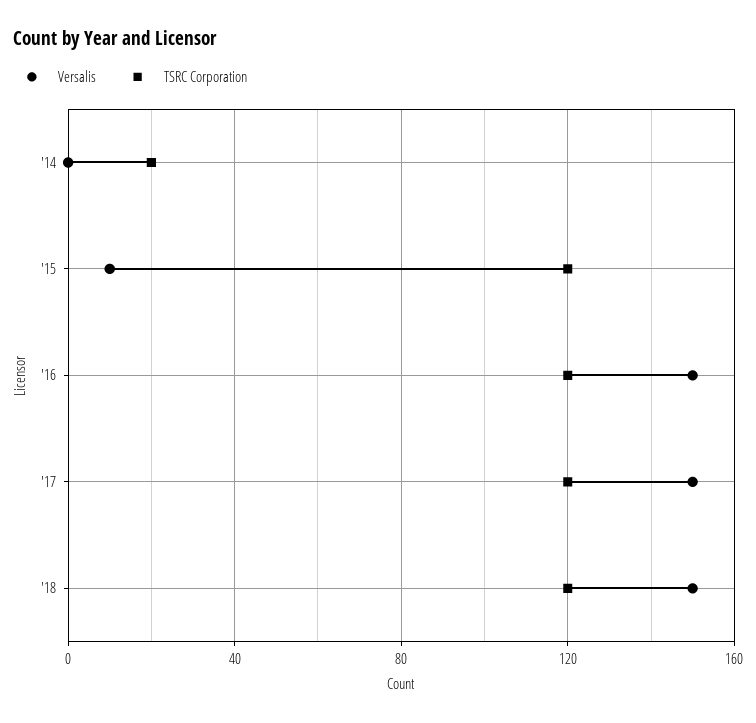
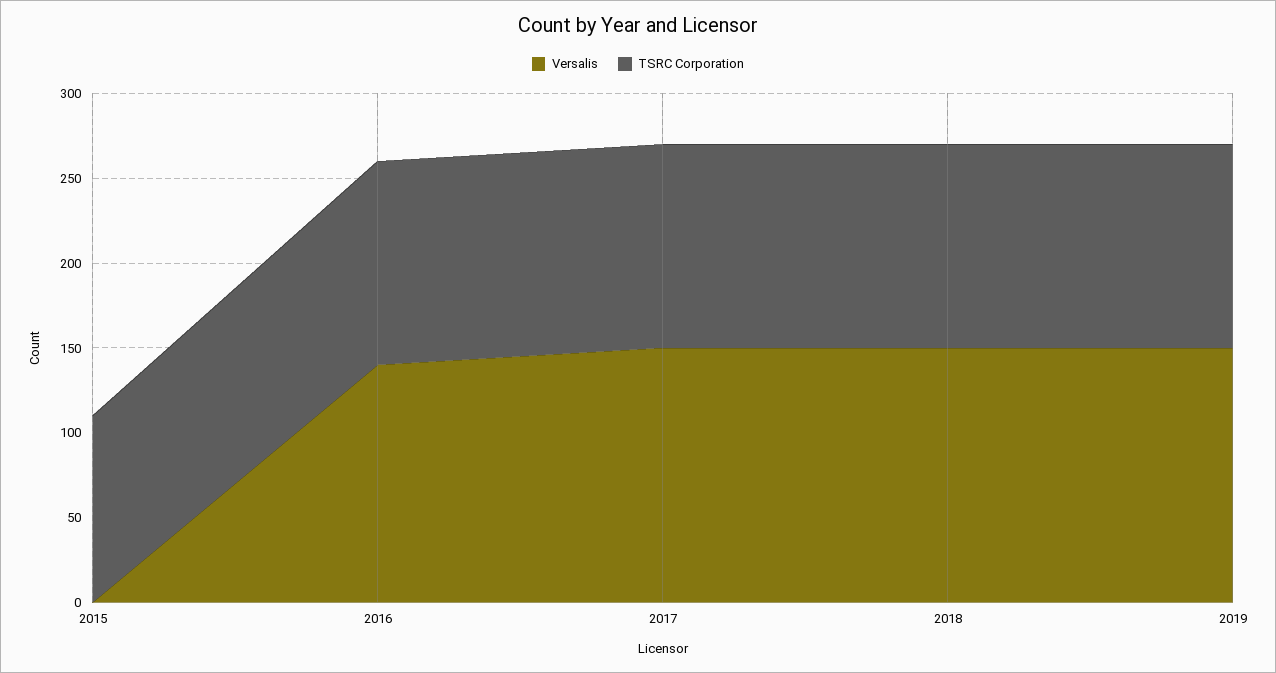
Versalis, '14: 0 -> none
TSRC Corporation, '14: 20 -> none
Versalis, '15: 10 -> 0
TSRC Corporation, '15: 120 -> 110
Versalis, '16: 150 -> 140
Versalis, 2019: none -> 150
TSRC Corporation, 2019: none -> 120

